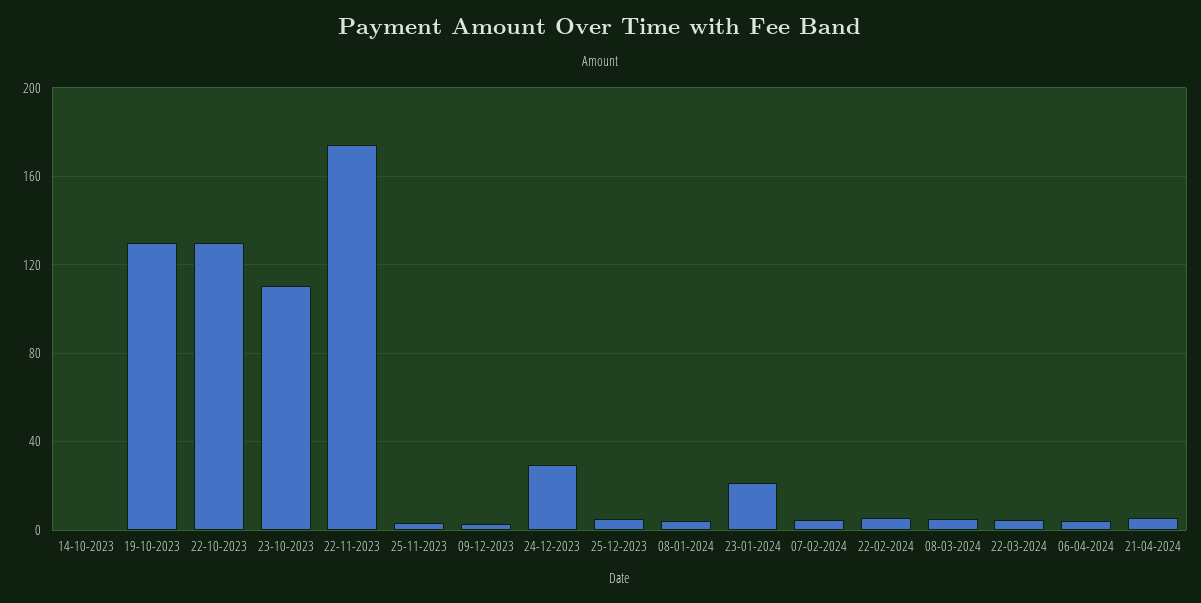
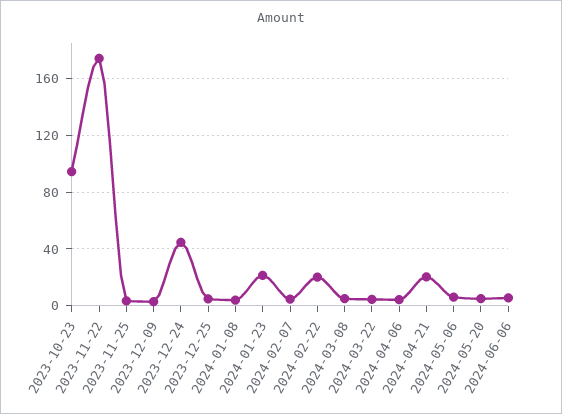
14-10-2023: 0 -> none
19-10-2023: 130 -> none
22-10-2023: 130 -> none
23-10-2023: 110 -> 95
24-12-2023: 30 -> 45
22-02-2024: 5 -> 20
21-04-2024: 5 -> 20
2024-05-06: none -> 5
2024-05-20: none -> 5
2024-06-06: none -> 5

